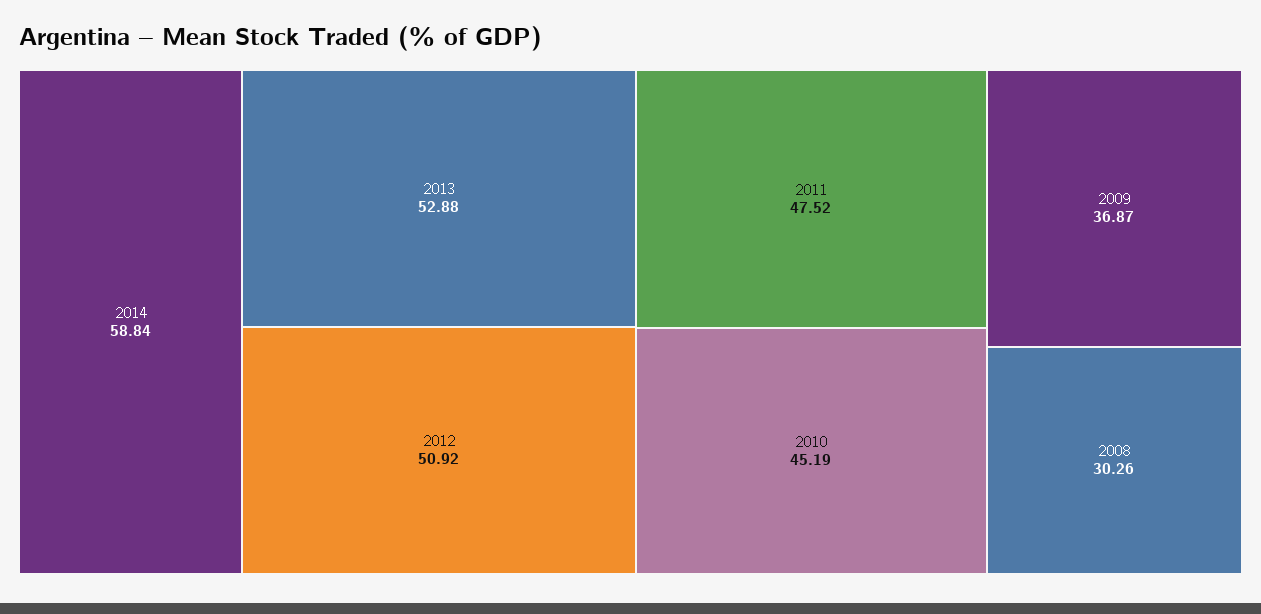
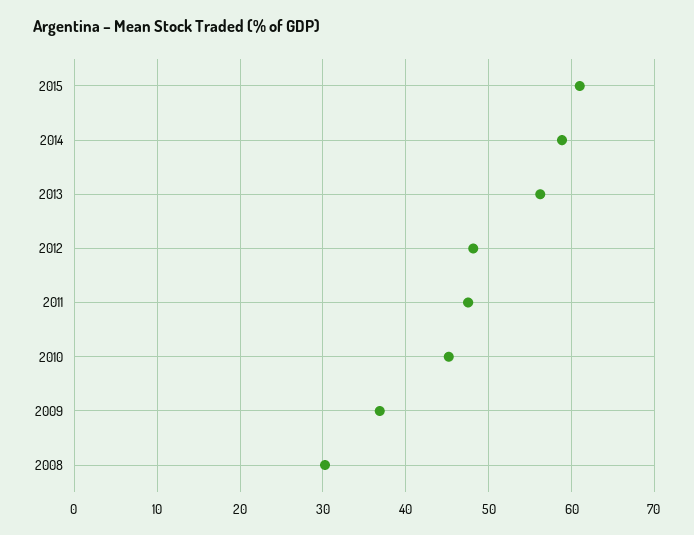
2013: 52.88 -> 56
2012: 50.92 -> 48
2015: none -> 61

